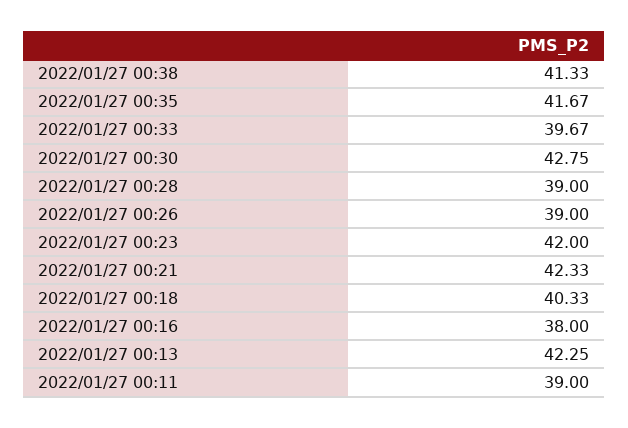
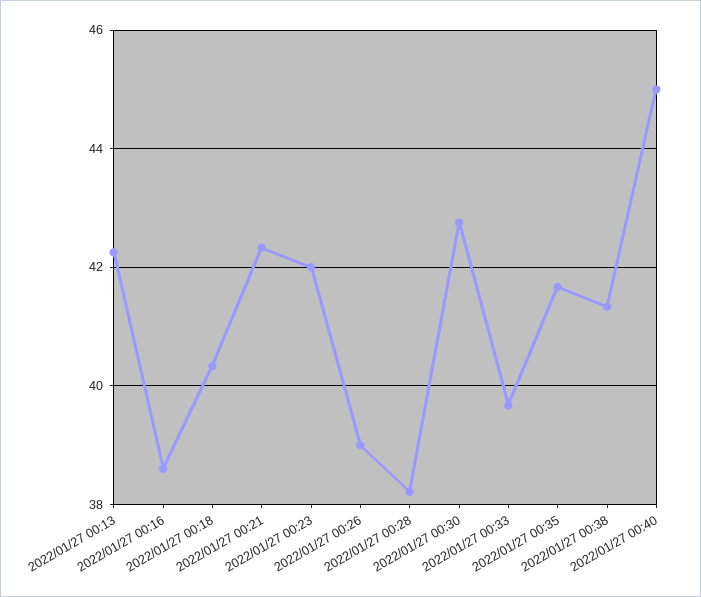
2022/01/27 00:28: 39 -> 38.2
2022/01/27 00:16: 38 -> 38.6
2022/01/27 00:11: 39 -> none
2022/01/27 00:40: none -> 45

